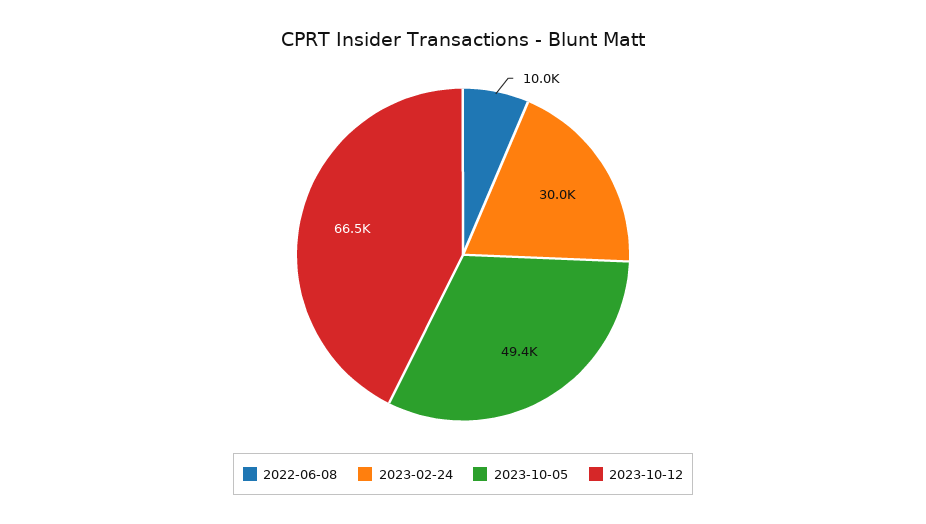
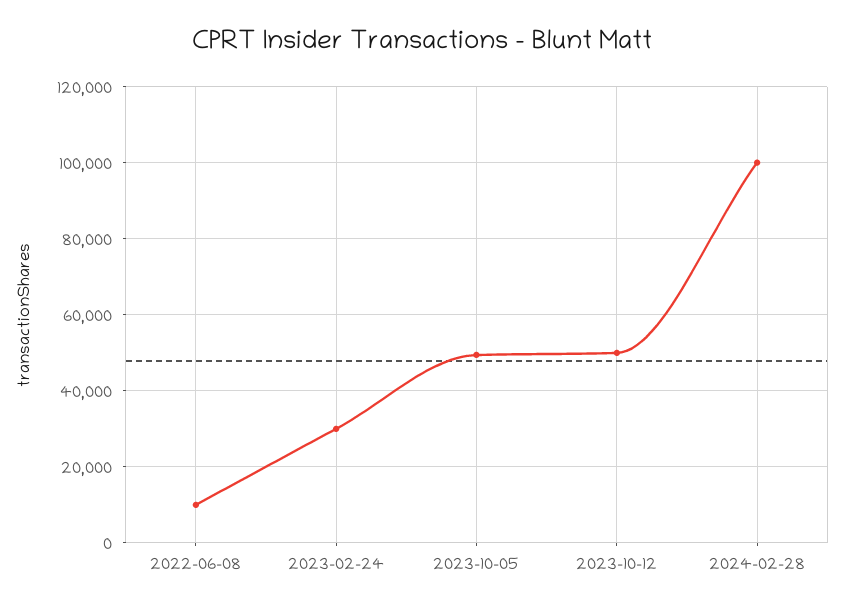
2023-10-12: 66500 -> 50000
2024-02-28: none -> 100000

